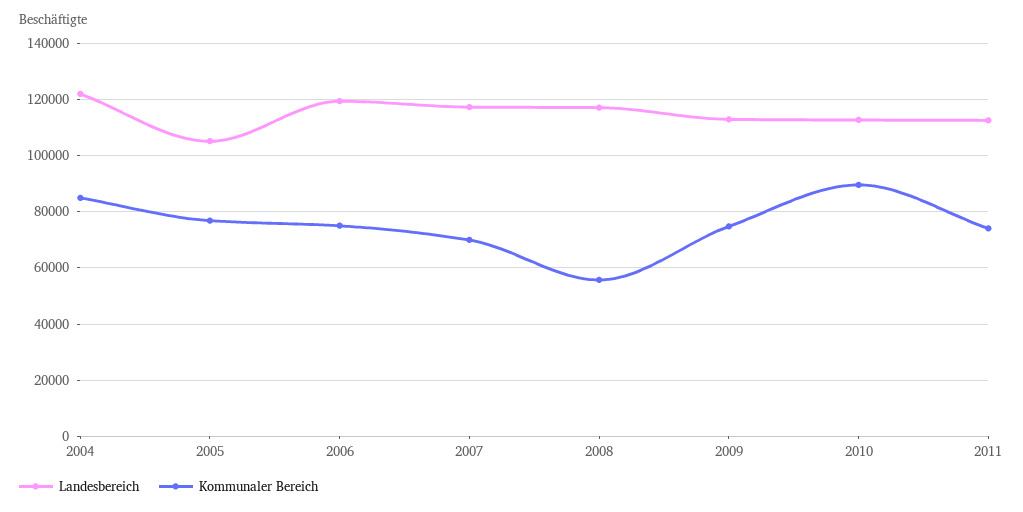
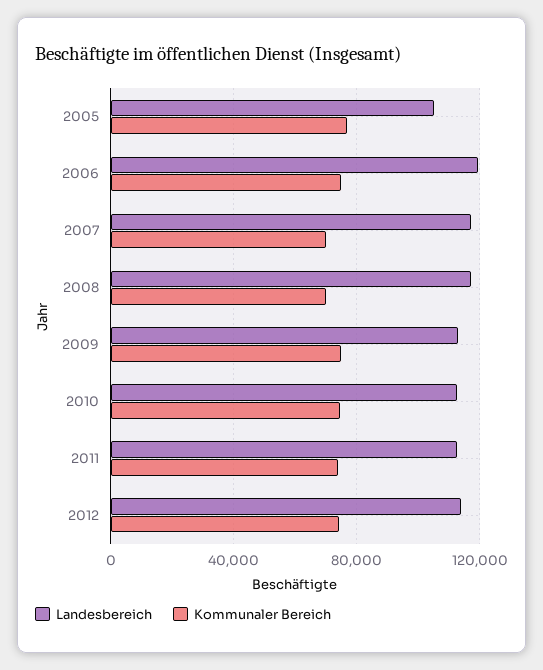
Landesbereich, 2004: 122500 -> none
Kommunaler Bereich, 2004: 85000 -> none
Kommunaler Bereich, 2008: 55000 -> 70000
Kommunaler Bereich, 2010: 90000 -> 75000
Landesbereich, 2012: none -> 115000
Kommunaler Bereich, 2012: none -> 75000

